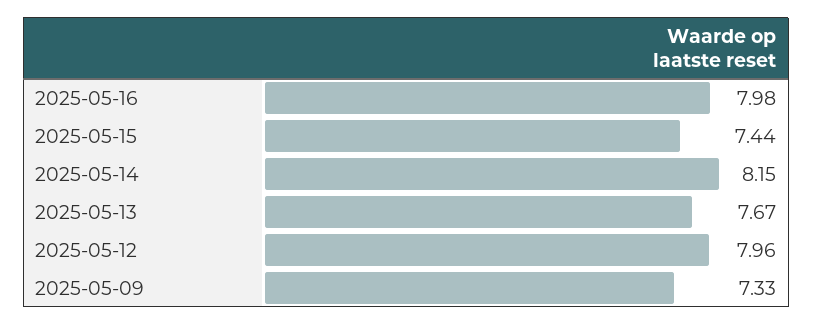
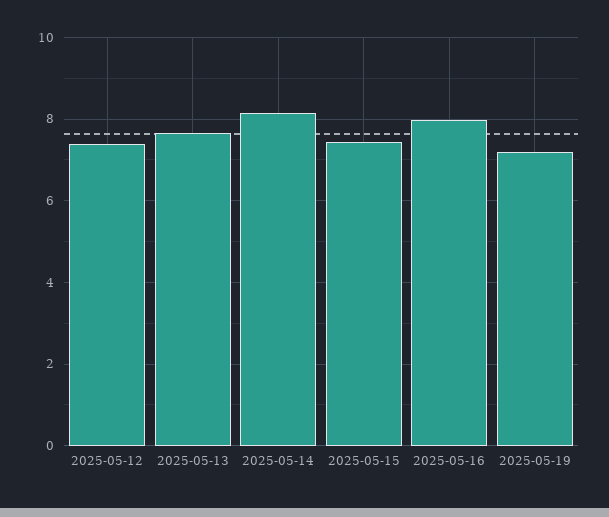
2025-05-12: 7.96 -> 7.4
2025-05-09: 7.33 -> none
2025-05-19: none -> 7.2

